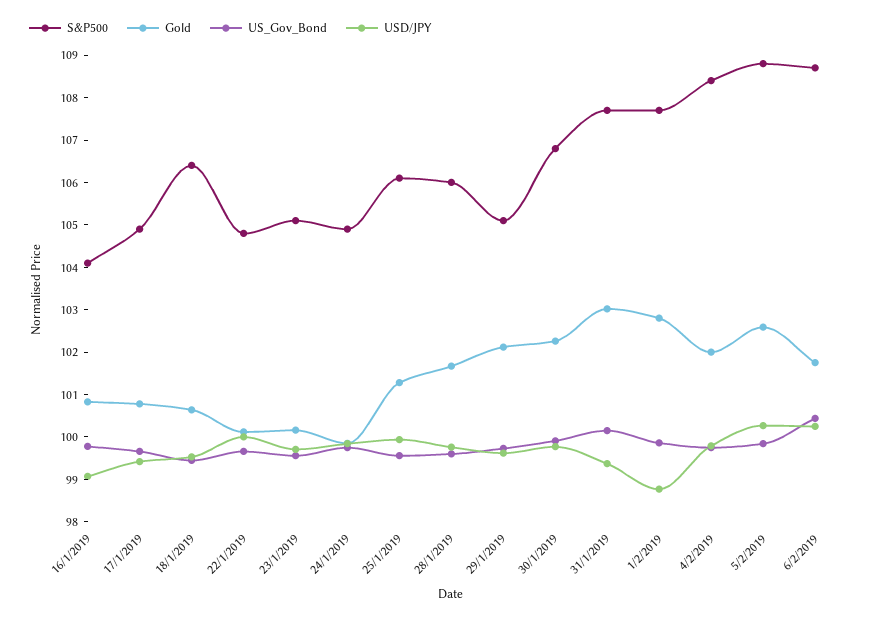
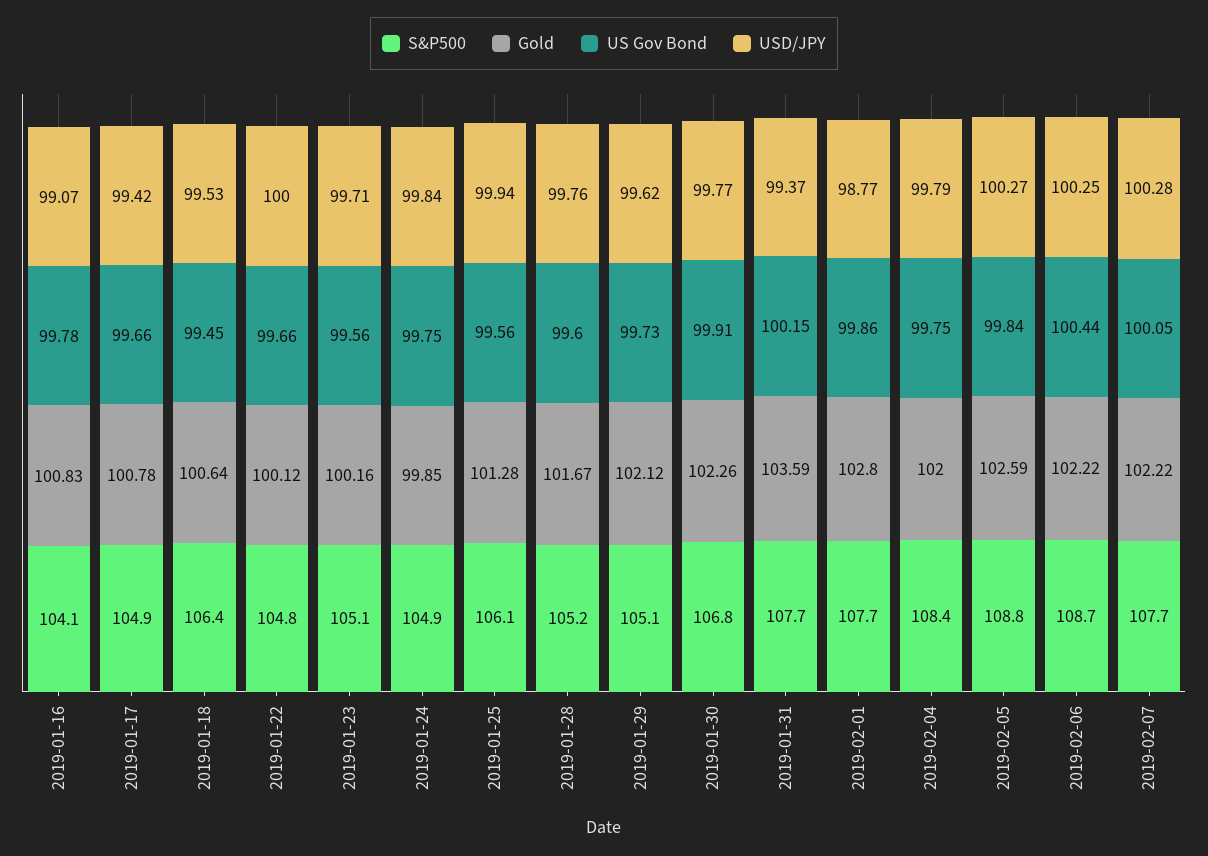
S&P500, 28/1/2019: 106 -> 105.2
Gold, 31/1/2019: 103 -> 103.59
Gold, 6/2/2019: 101.8 -> 102.22
S&P500, 2019-02-07: none -> 107.7
Gold, 2019-02-07: none -> 102.22
US_Gov_Bond, 2019-02-07: none -> 100.05
USD/JPY, 2019-02-07: none -> 100.28

